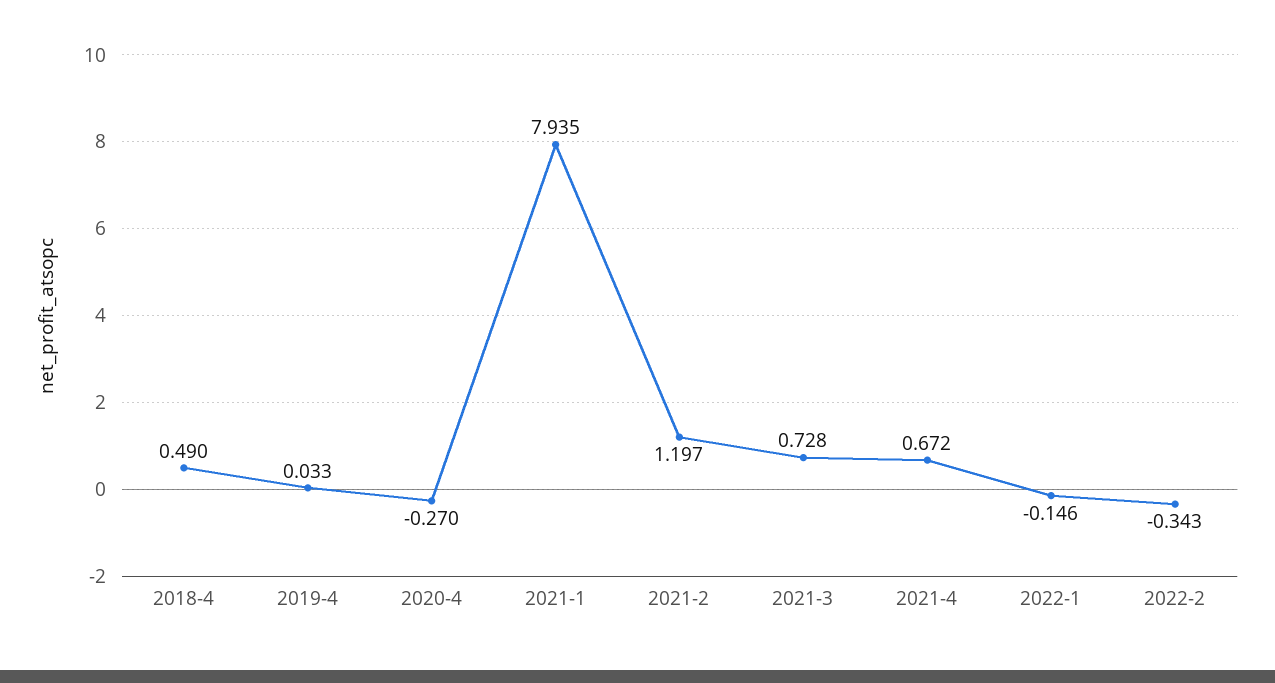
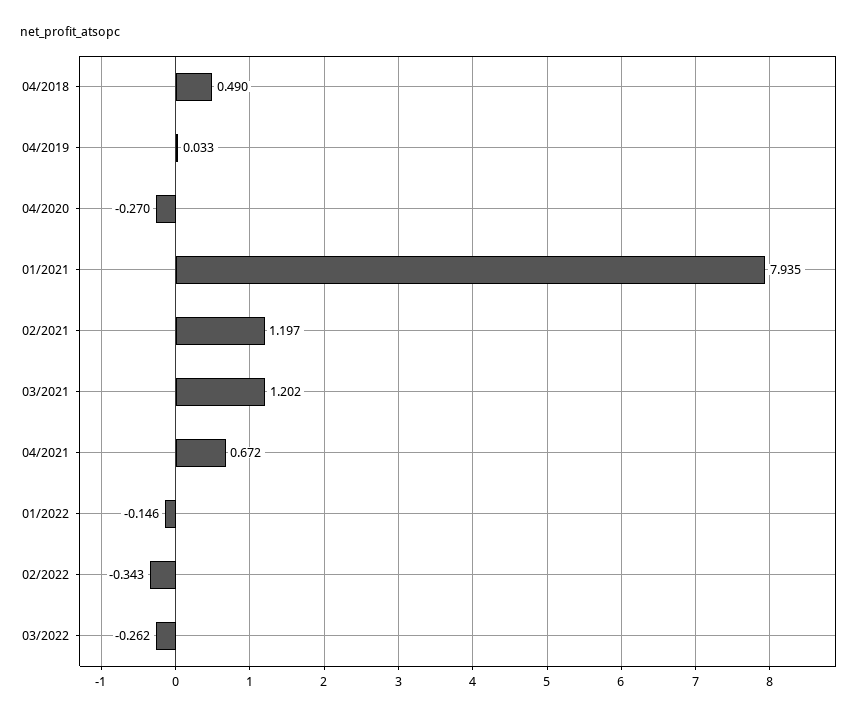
2021-3: 0.728 -> 1.202
03/2022: none -> -0.262

